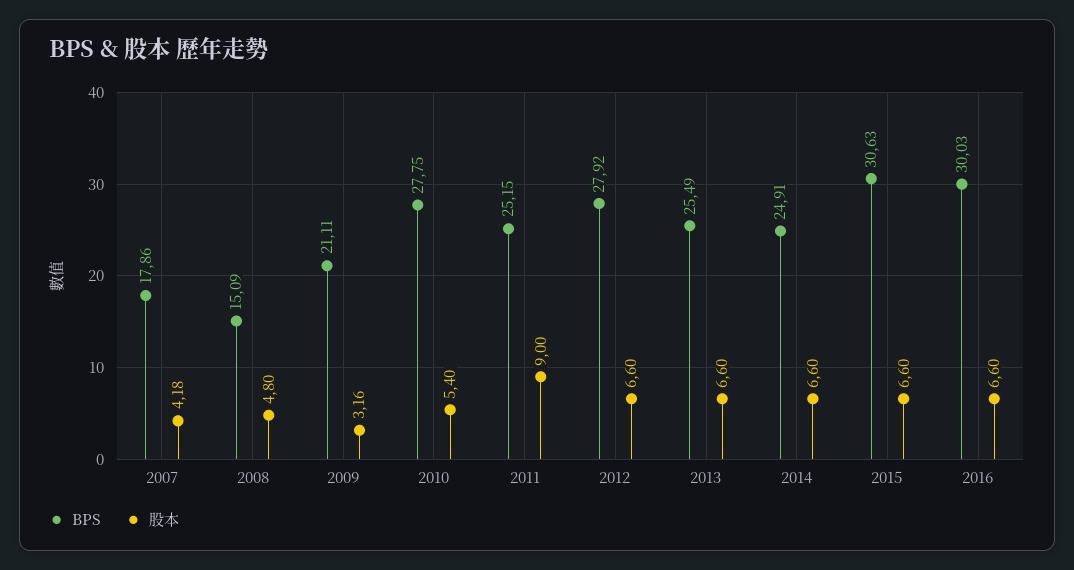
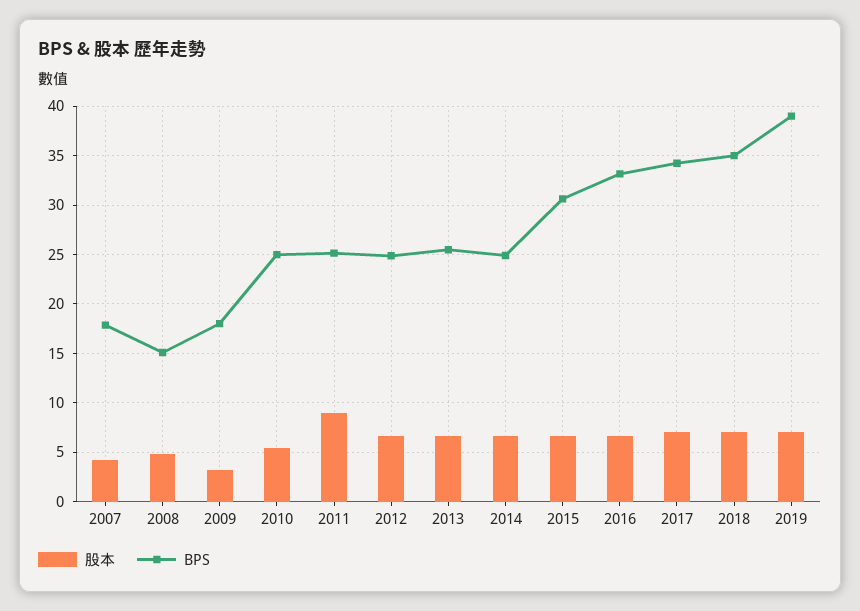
BPS, 2009: 21.11 -> 18
BPS, 2010: 27.75 -> 25
BPS, 2012: 27.92 -> 25
BPS, 2016: 30.03 -> 33
股本, 2017: none -> 7
BPS, 2017: none -> 34
股本, 2018: none -> 7
BPS, 2018: none -> 35
股本, 2019: none -> 7
BPS, 2019: none -> 39

